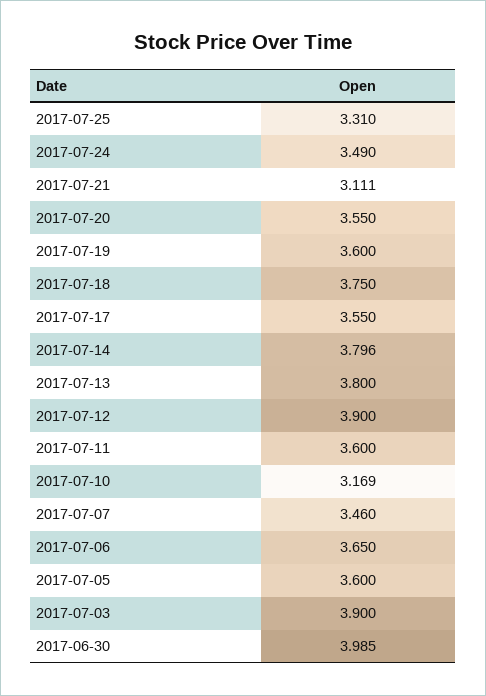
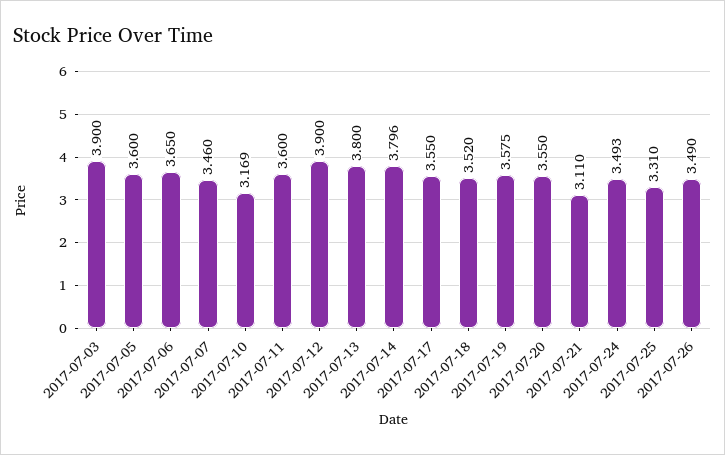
2017-07-24: 3.49 -> 3.493
2017-07-21: 3.111 -> 3.11
2017-07-19: 3.6 -> 3.575
2017-07-18: 3.75 -> 3.52
2017-06-30: 3.985 -> none
2017-07-26: none -> 3.49

